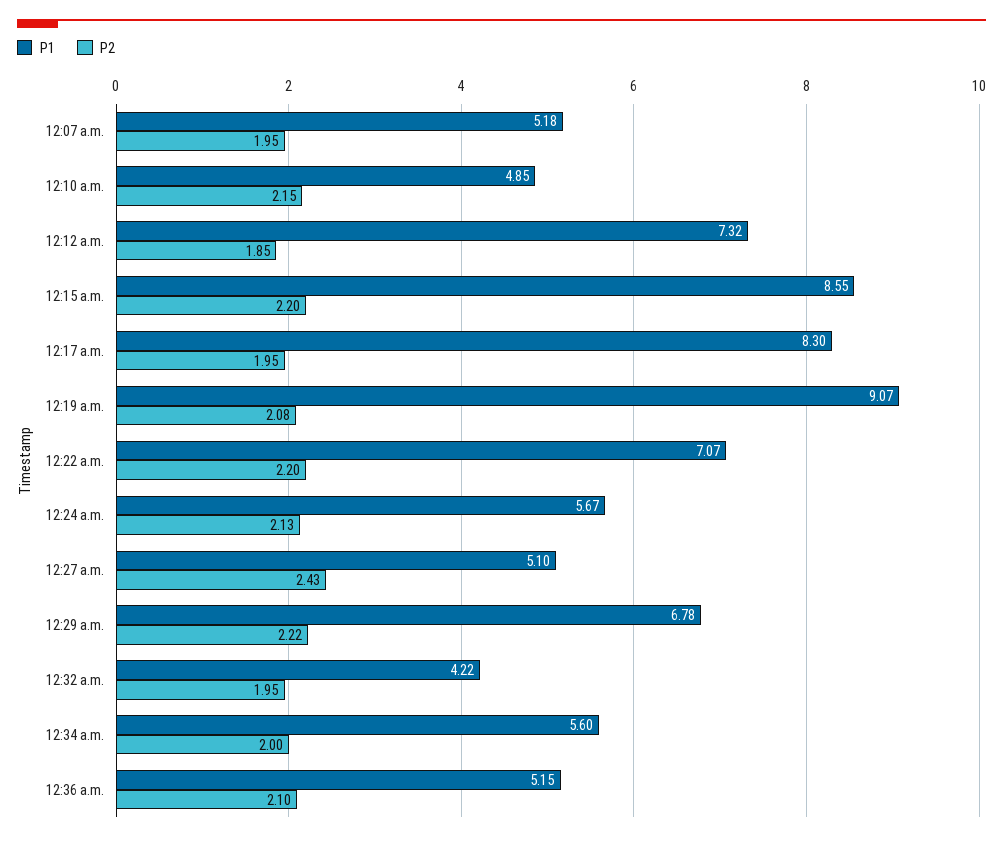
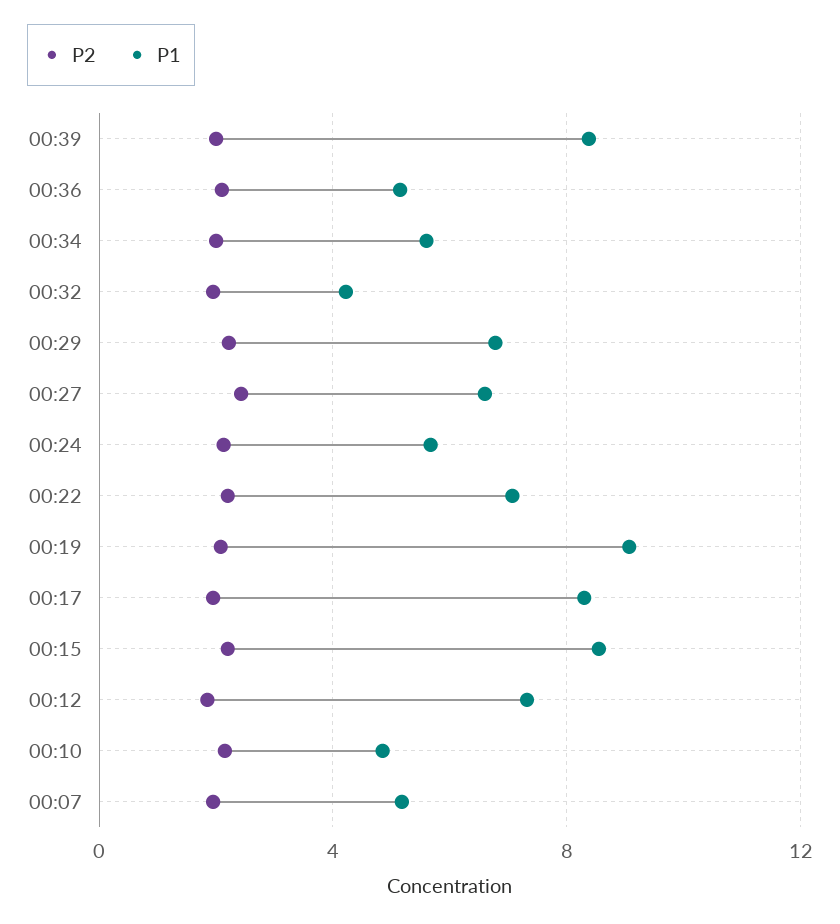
P1, 12:27 a.m.: 5.1 -> 6.5
P2, 00:39: none -> 2
P1, 00:39: none -> 8.5

